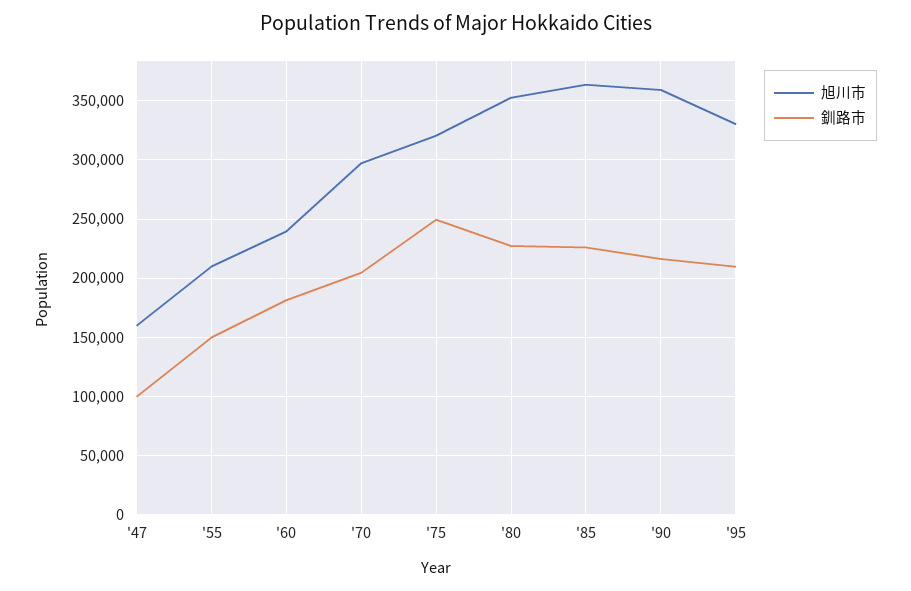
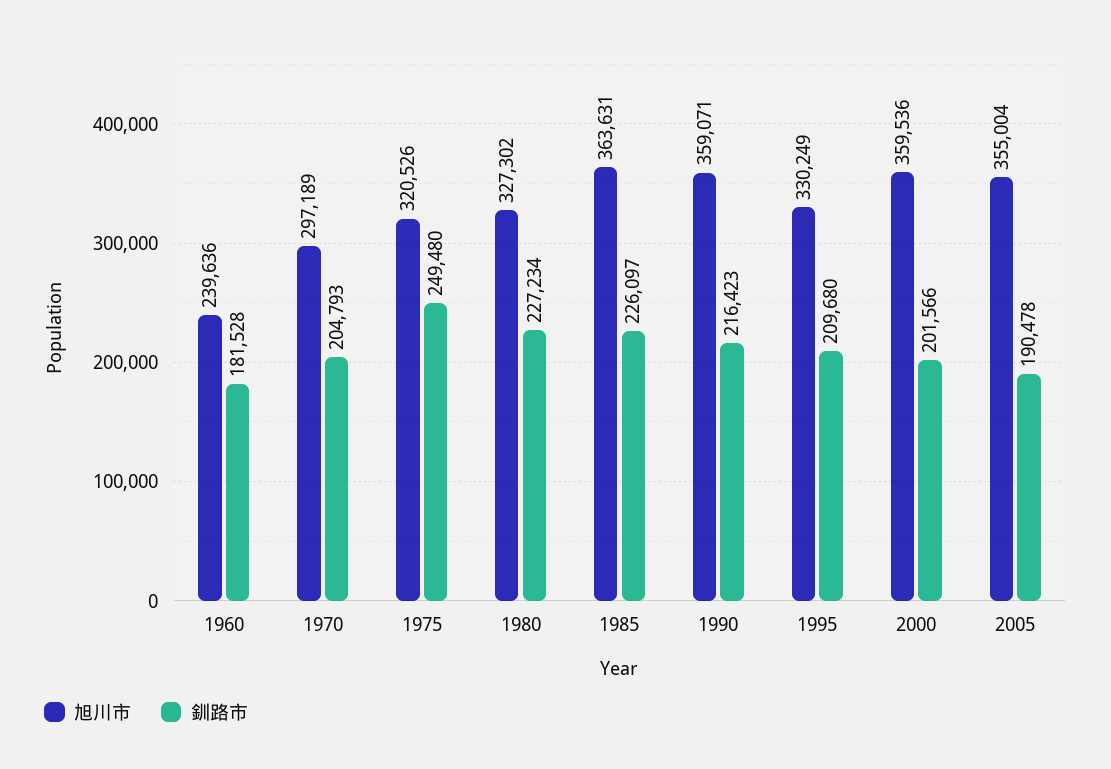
旭川市, '47: 160000 -> none
釧路市, '47: 100000 -> none
旭川市, '55: 210000 -> none
釧路市, '55: 150000 -> none
旭川市, '80: 350000 -> 327302
旭川市, 2000: none -> 359536
釧路市, 2000: none -> 201566
旭川市, 2005: none -> 355004
釧路市, 2005: none -> 190478

